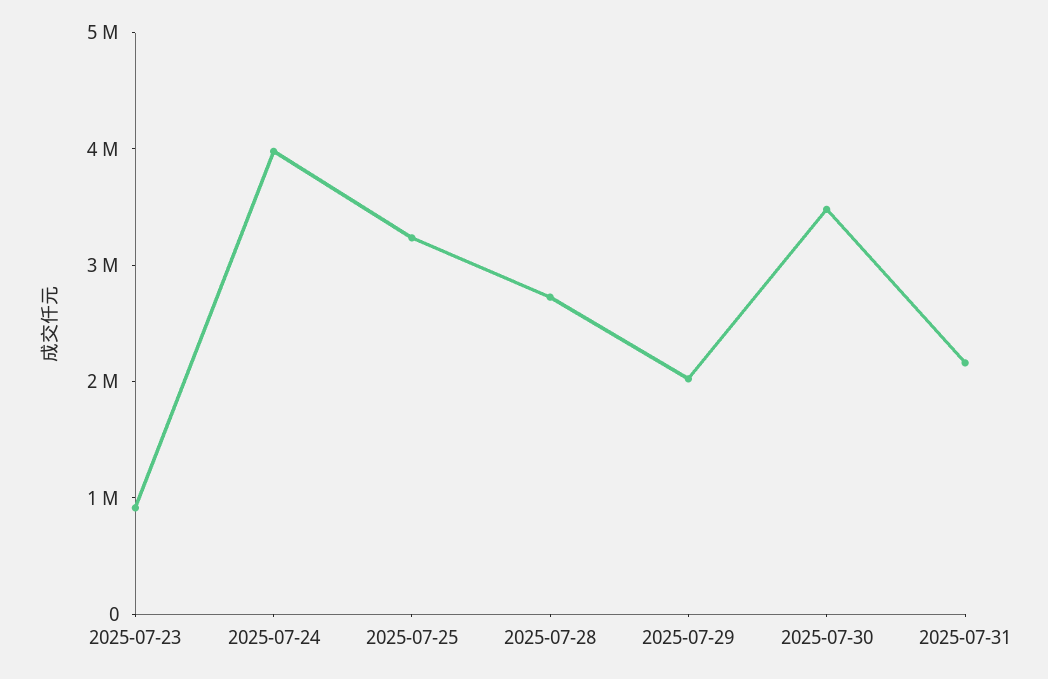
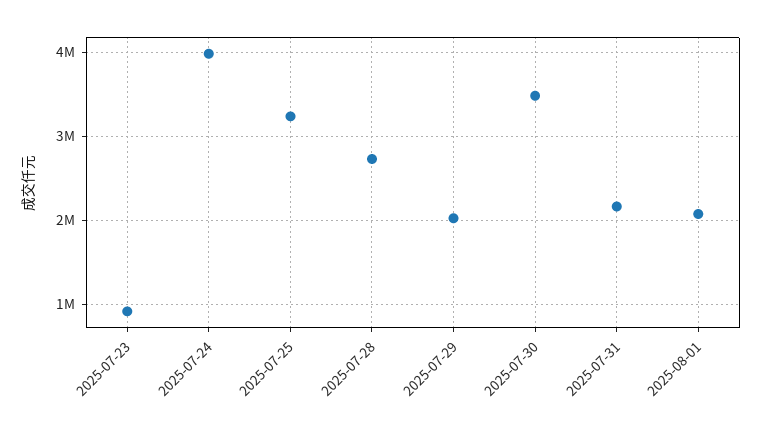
2025-08-01: none -> 2100000

